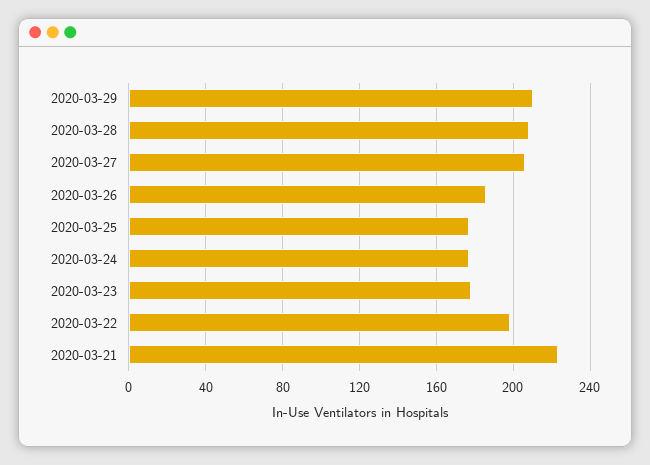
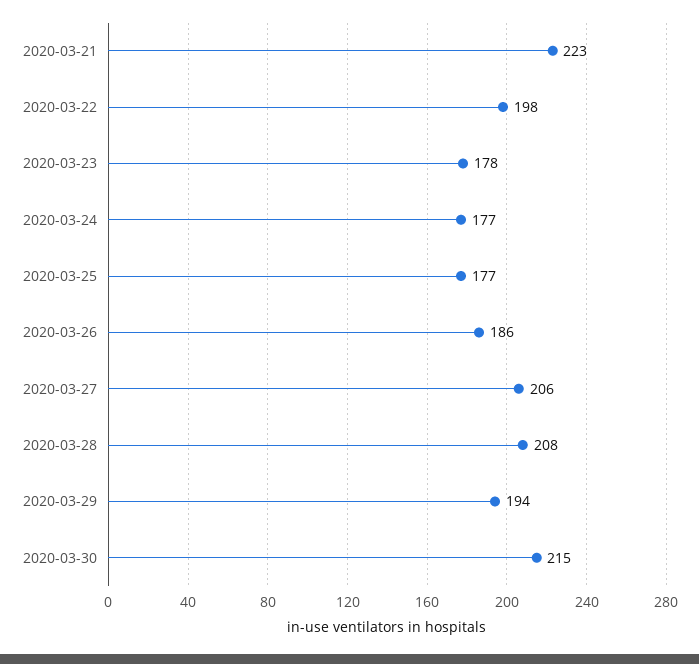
2020-03-29: 210 -> 194
2020-03-30: none -> 215

